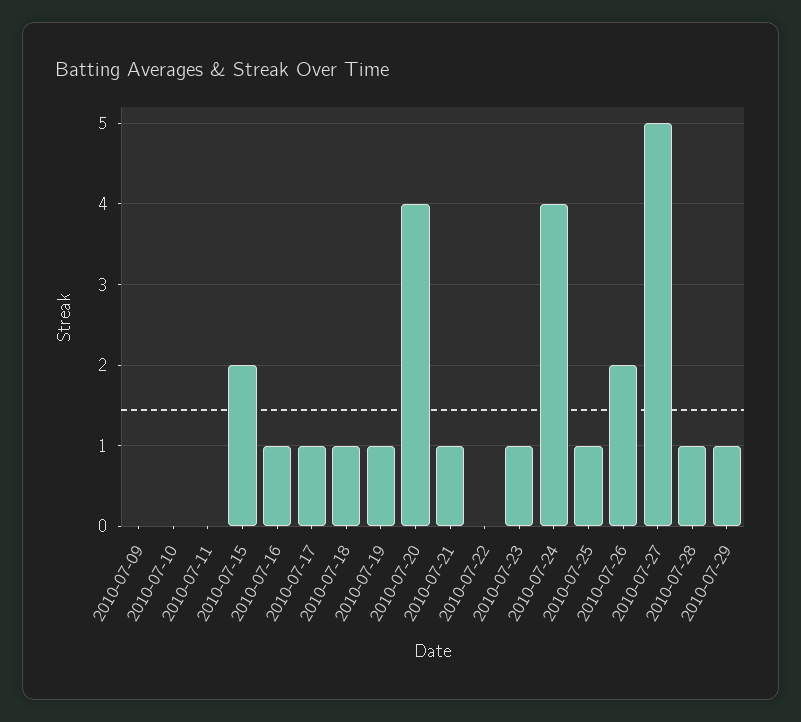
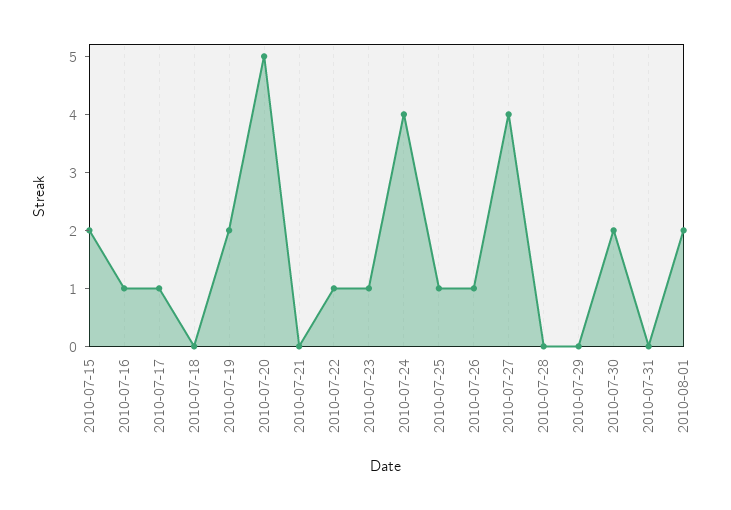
2010-07-09: 0 -> none
2010-07-10: 0 -> none
2010-07-11: 0 -> none
2010-07-18: 1 -> 0
2010-07-19: 1 -> 2
2010-07-20: 4 -> 5
2010-07-21: 1 -> 0
2010-07-22: 0 -> 1
2010-07-26: 2 -> 1
2010-07-27: 5 -> 4
2010-07-28: 1 -> 0
2010-07-29: 1 -> 0
2010-07-30: none -> 2
2010-07-31: none -> 0
2010-08-01: none -> 2

